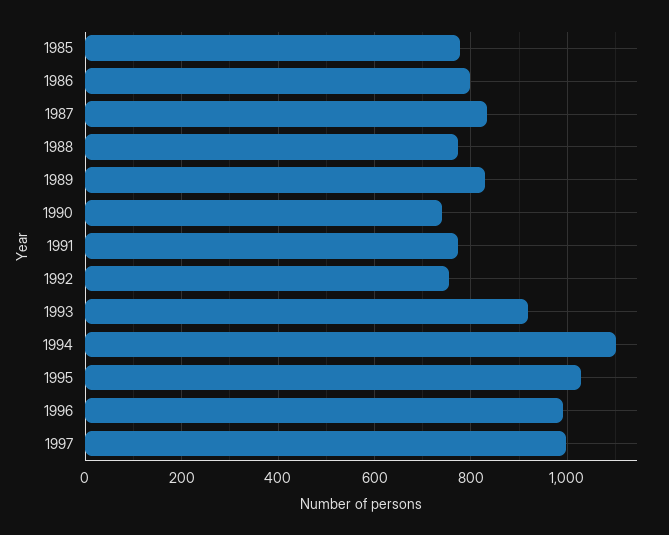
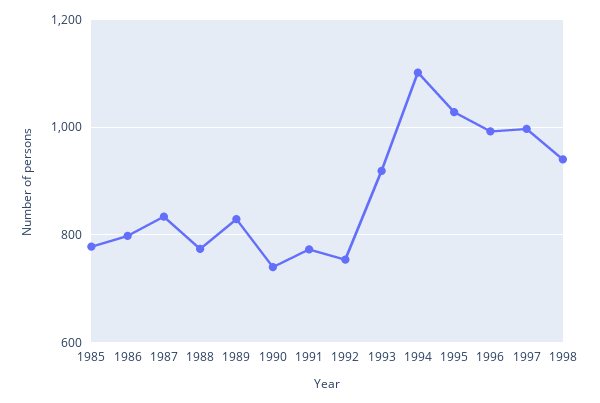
1998: none -> 940

